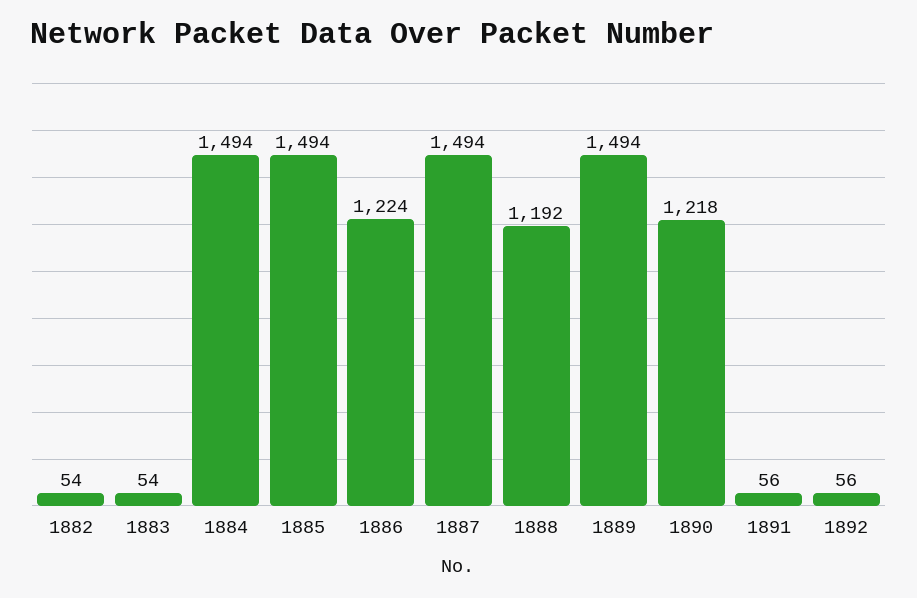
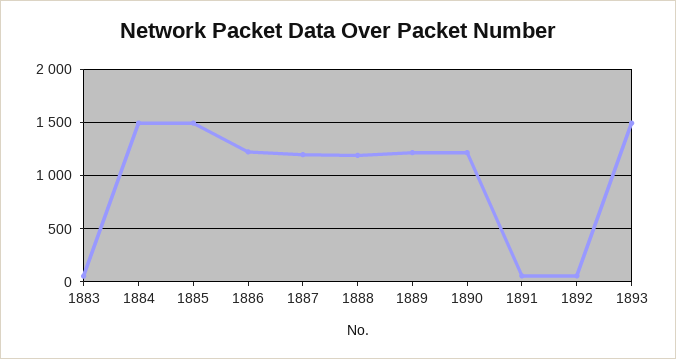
1882: 54 -> none
1887: 1494 -> 1200
1889: 1494 -> 1200
1893: none -> 1500

